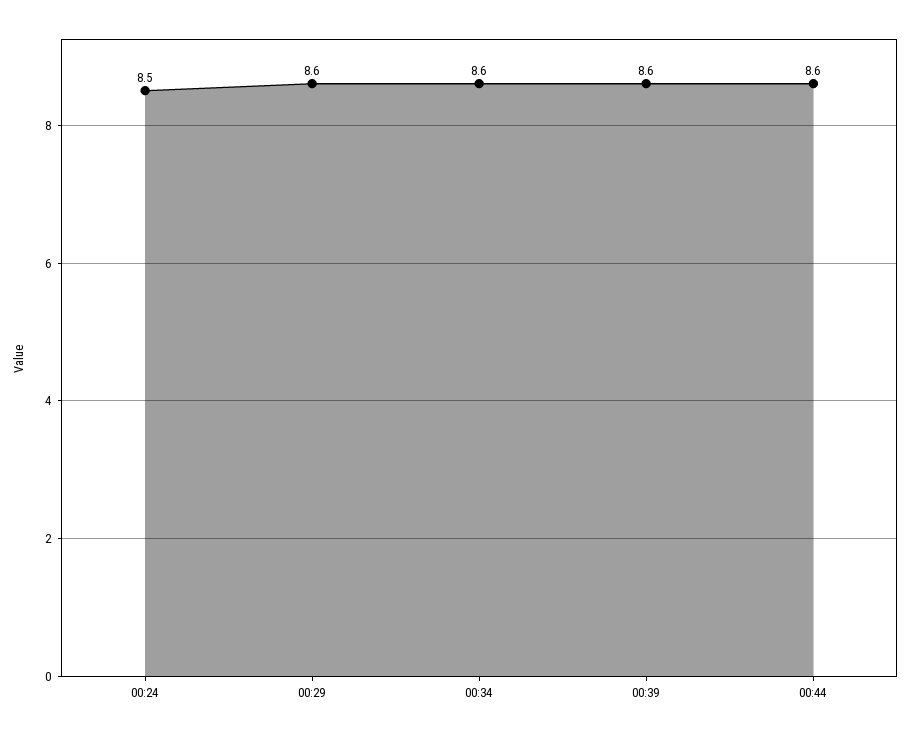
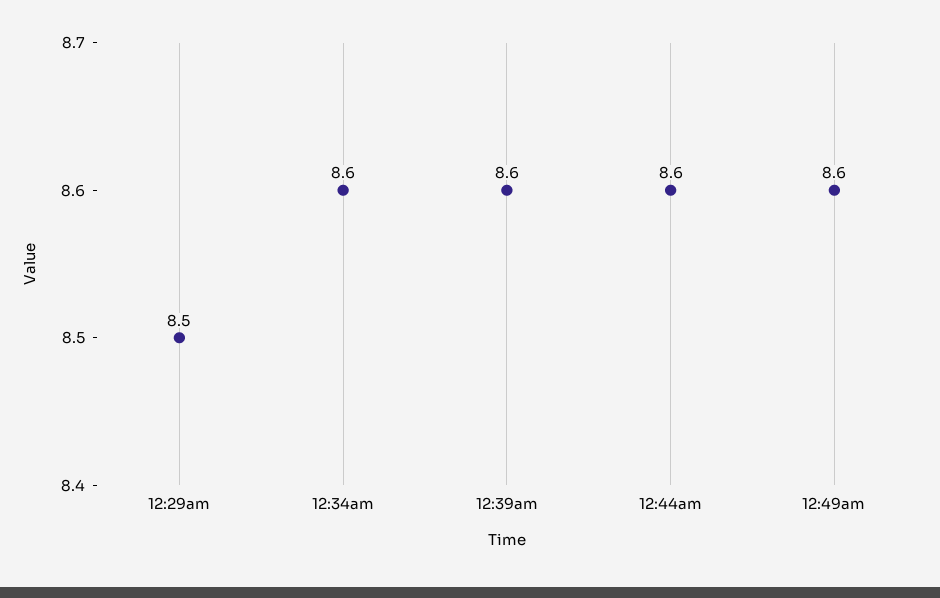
00:24: 8.5 -> none
00:29: 8.6 -> 8.5
12:49am: none -> 8.6

